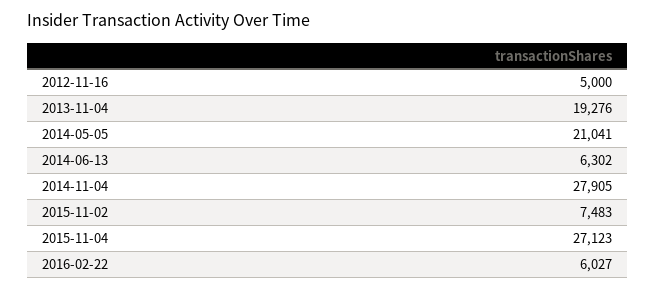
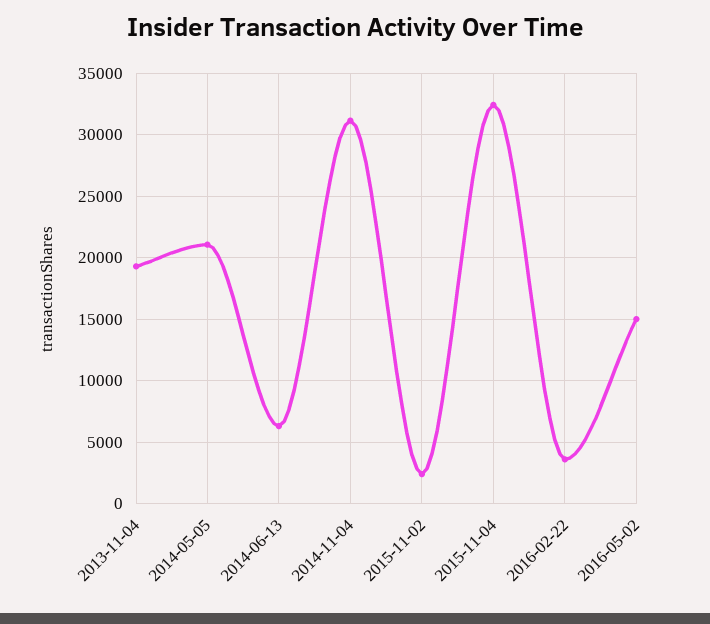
2012-11-16: 5000 -> none
2014-11-04: 27905 -> 31000
2015-11-02: 7483 -> 2500
2015-11-04: 27123 -> 32500
2016-02-22: 6027 -> 3500
2016-05-02: none -> 15000

